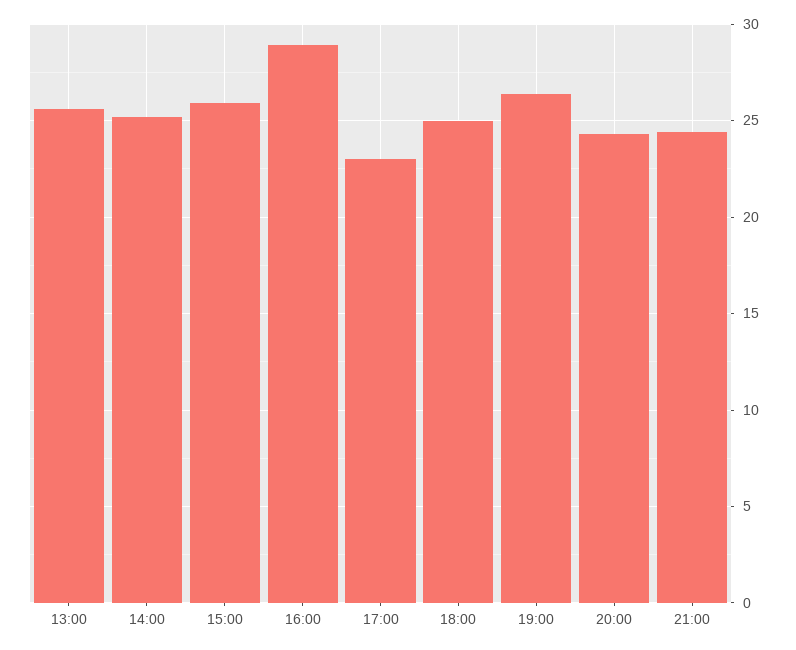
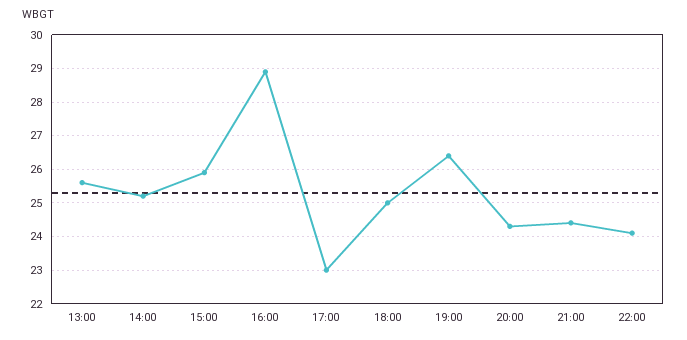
22:00: none -> 24

